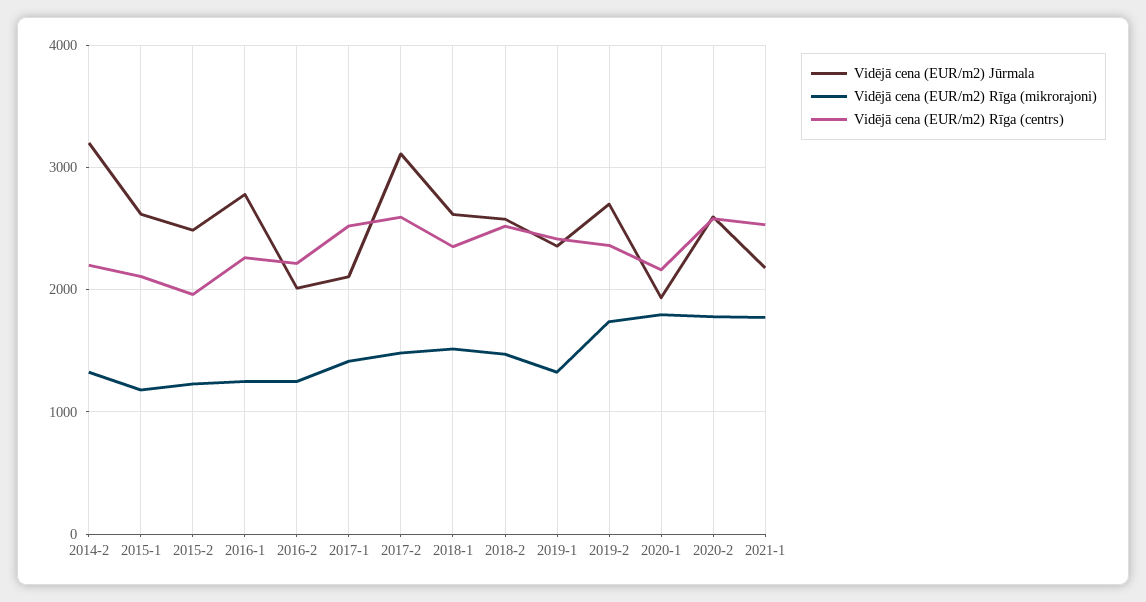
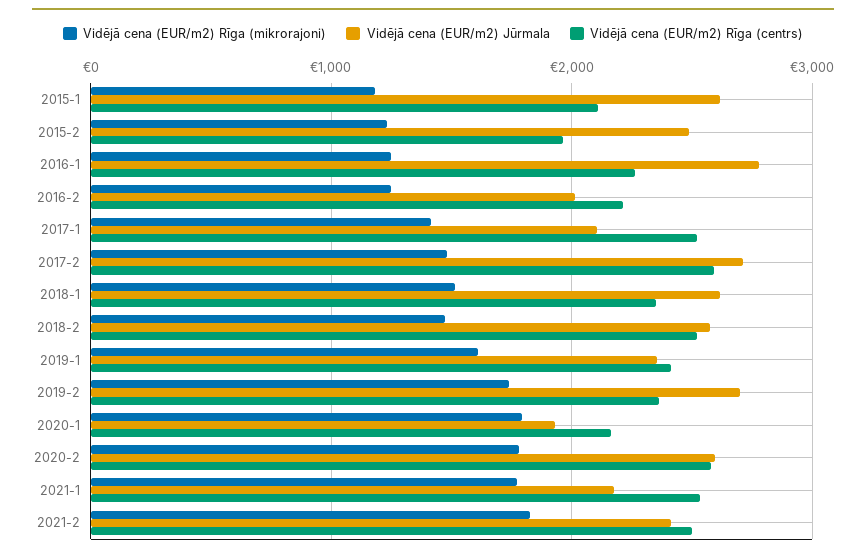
Vidējā cena (EUR/m2) Jūrmala, 2014-2: 3200 -> none
Vidējā cena (EUR/m2) Rīga (mikrorajoni), 2014-2: 1300 -> none
Vidējā cena (EUR/m2) Rīga (centrs), 2014-2: 2200 -> none
Vidējā cena (EUR/m2) Jūrmala, 2017-2: 3100 -> 2700
Vidējā cena (EUR/m2) Rīga (mikrorajoni), 2019-1: 1300 -> 1600
Vidējā cena (EUR/m2) Rīga (mikrorajoni), 2021-2: none -> 1800
Vidējā cena (EUR/m2) Jūrmala, 2021-2: none -> 2400
Vidējā cena (EUR/m2) Rīga (centrs), 2021-2: none -> 2500

